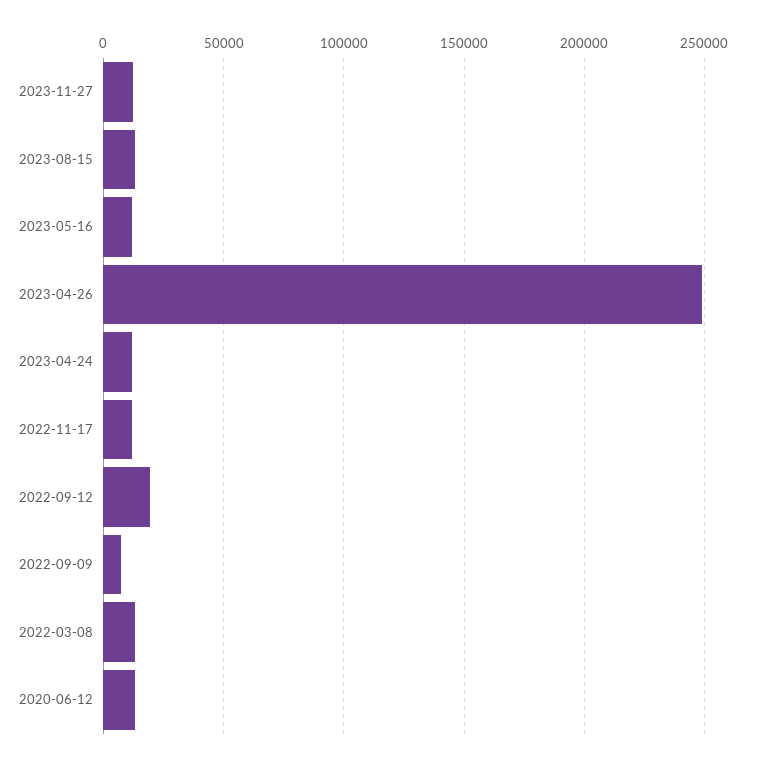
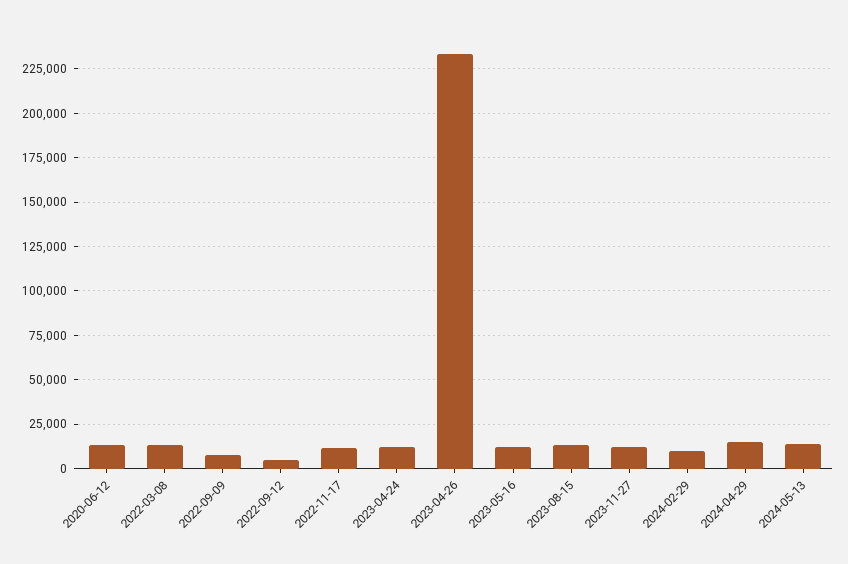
2023-04-26: 250000 -> 235000
2022-09-12: 20000 -> 5000
2024-02-29: none -> 10000
2024-04-29: none -> 15000
2024-05-13: none -> 15000

